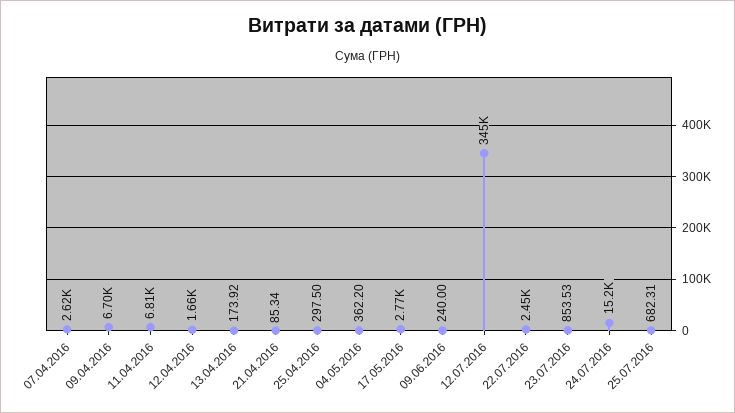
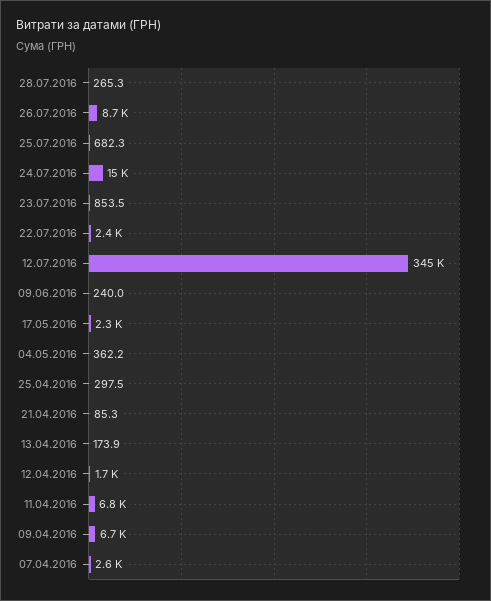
17.05.2016: 2770 -> 2300
28.07.2016: none -> 265.3
26.07.2016: none -> 8700

